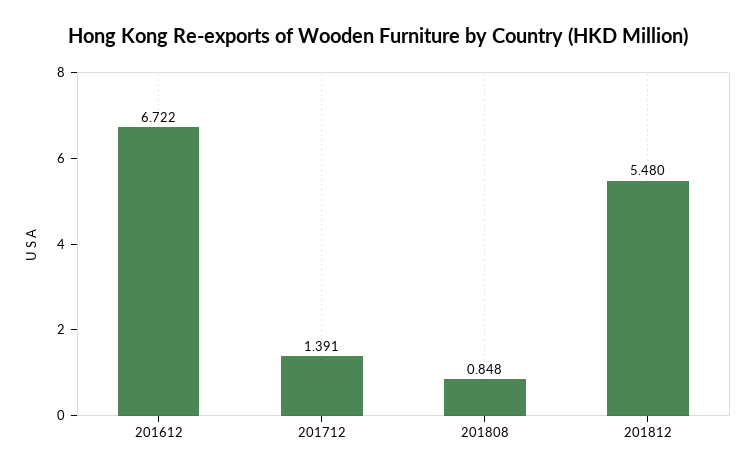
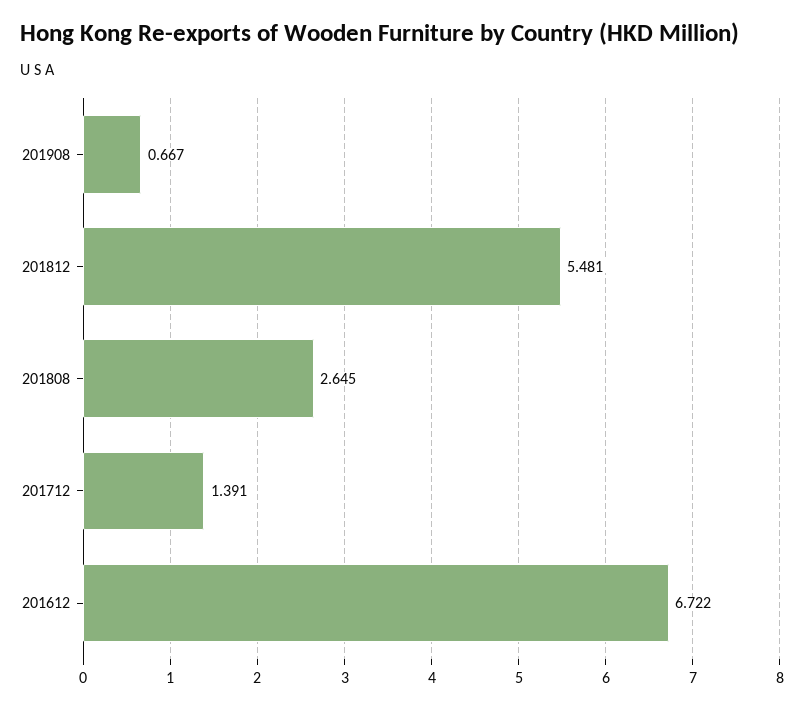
201808: 0.848 -> 2.645
201812: 5.48 -> 5.481
201908: none -> 0.667

